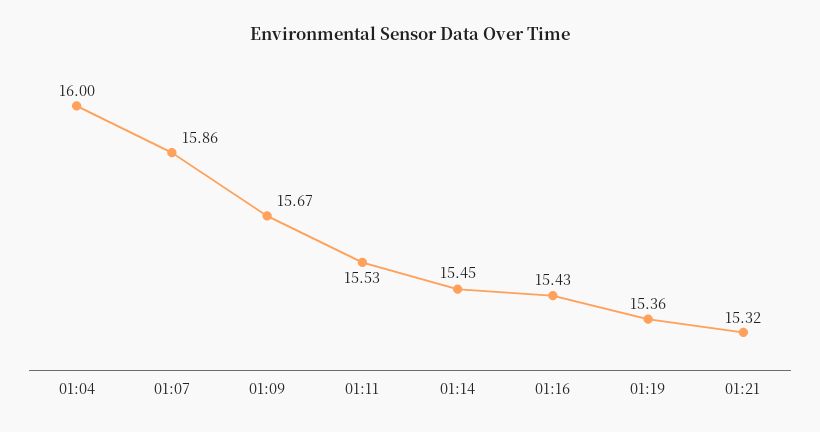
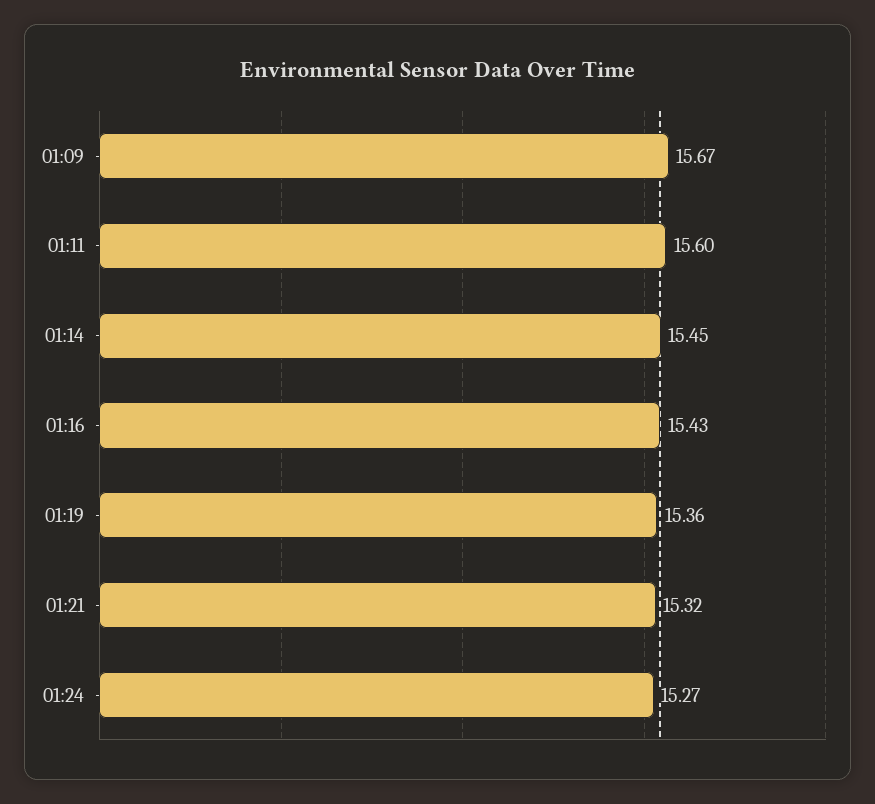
01:04: 16 -> none
01:07: 15.86 -> none
01:11: 15.53 -> 15.6
01:24: none -> 15.27

